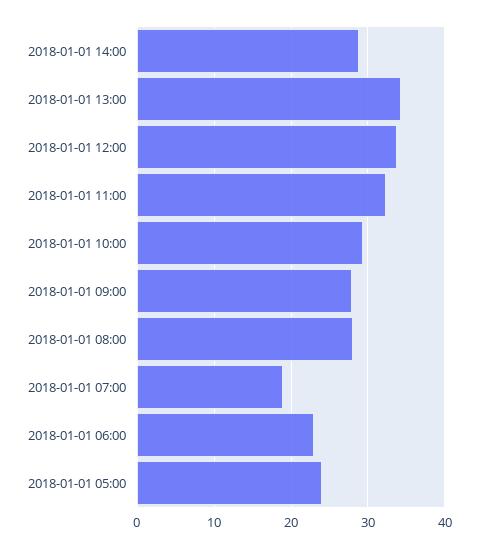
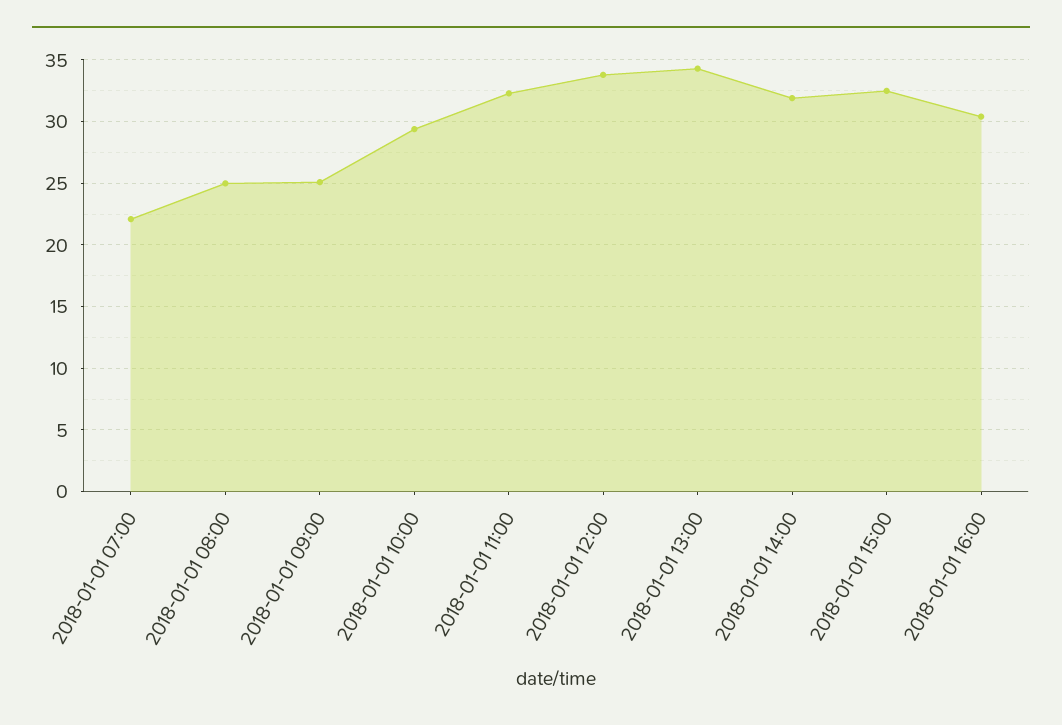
2018-01-01 14:00: 29 -> 32
2018-01-01 09:00: 28 -> 25
2018-01-01 08:00: 28 -> 25
2018-01-01 07:00: 19 -> 22
2018-01-01 06:00: 23 -> none
2018-01-01 05:00: 24 -> none
2018-01-01 15:00: none -> 32.5
2018-01-01 16:00: none -> 30.5

